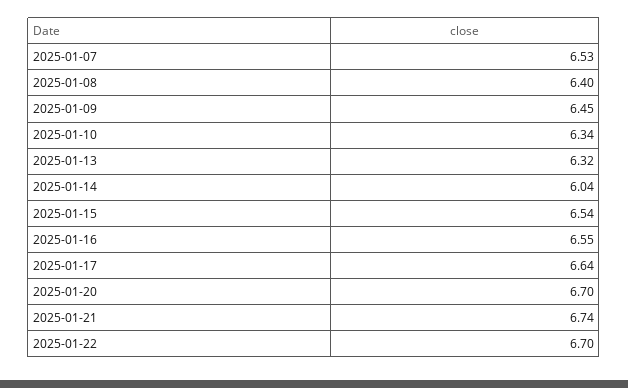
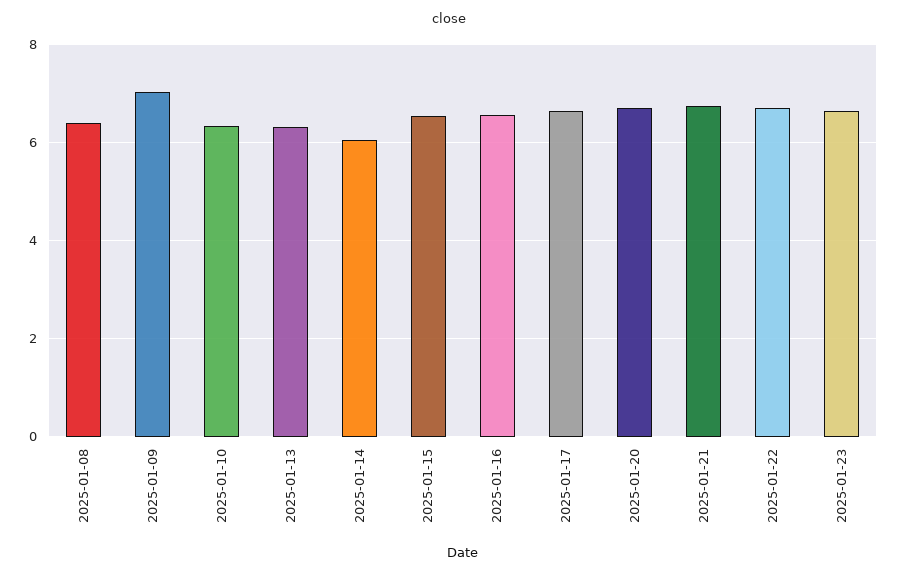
2025-01-07: 6.53 -> none
2025-01-09: 6.45 -> 7
2025-01-23: none -> 6.6

